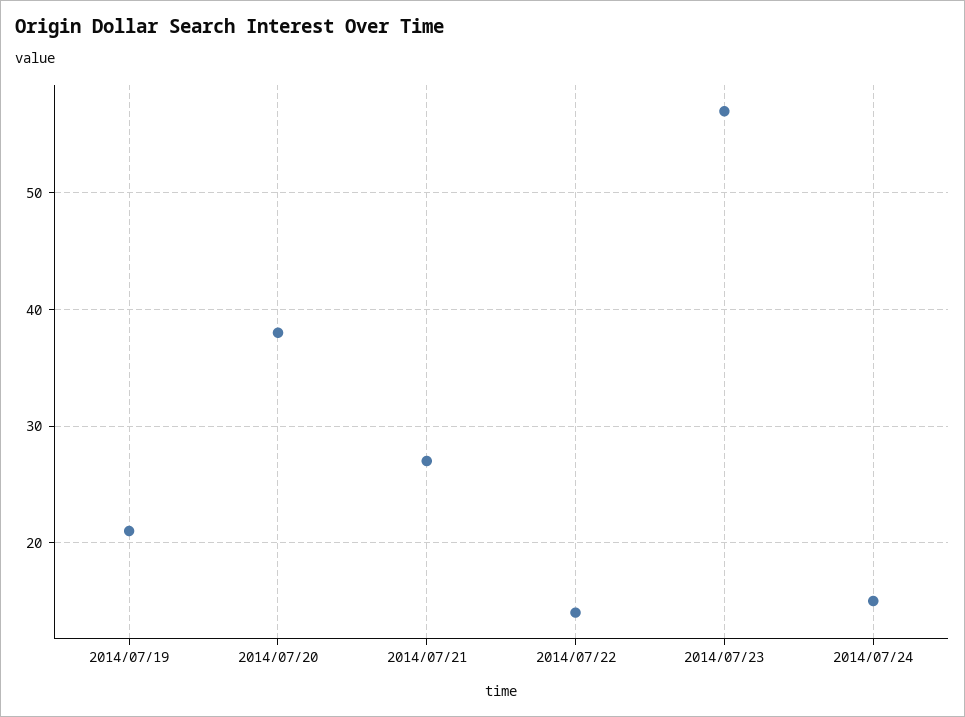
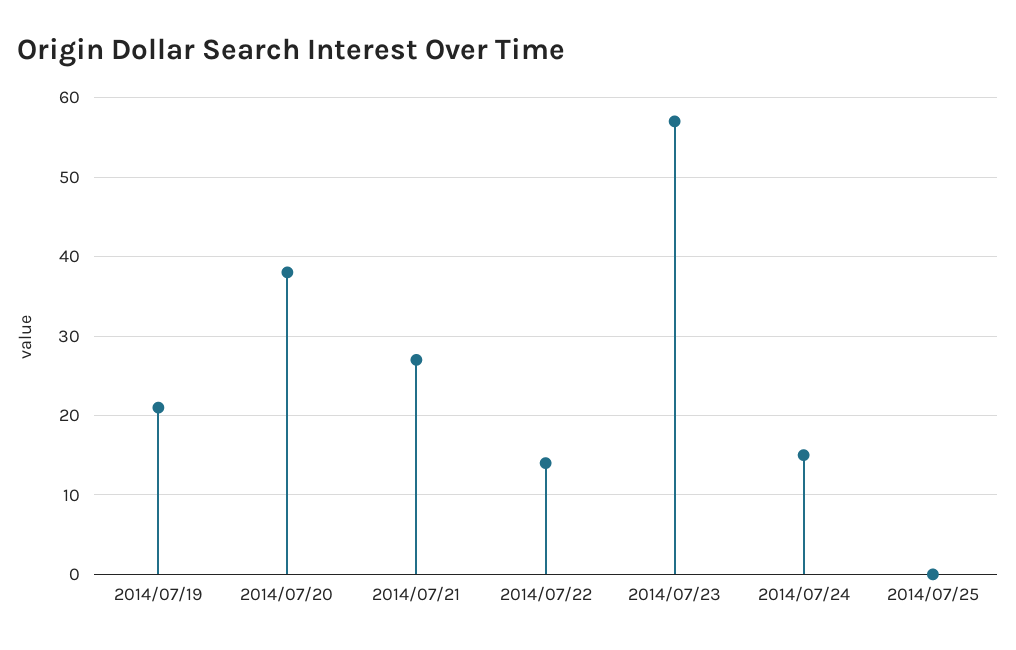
2014/07/25: none -> 0

